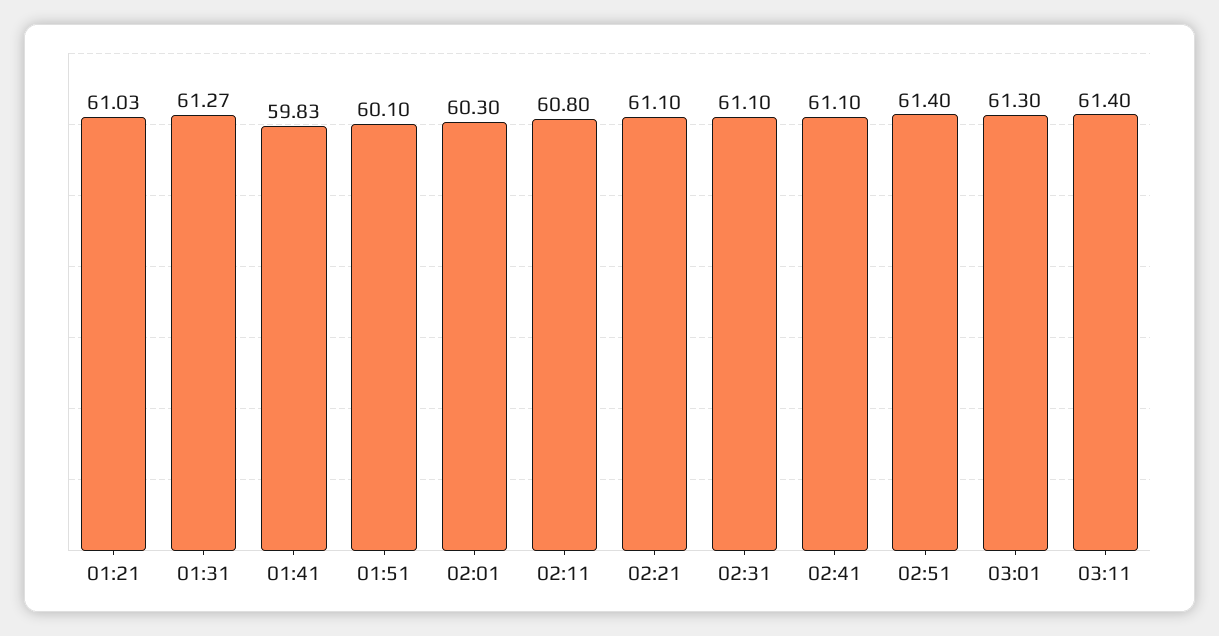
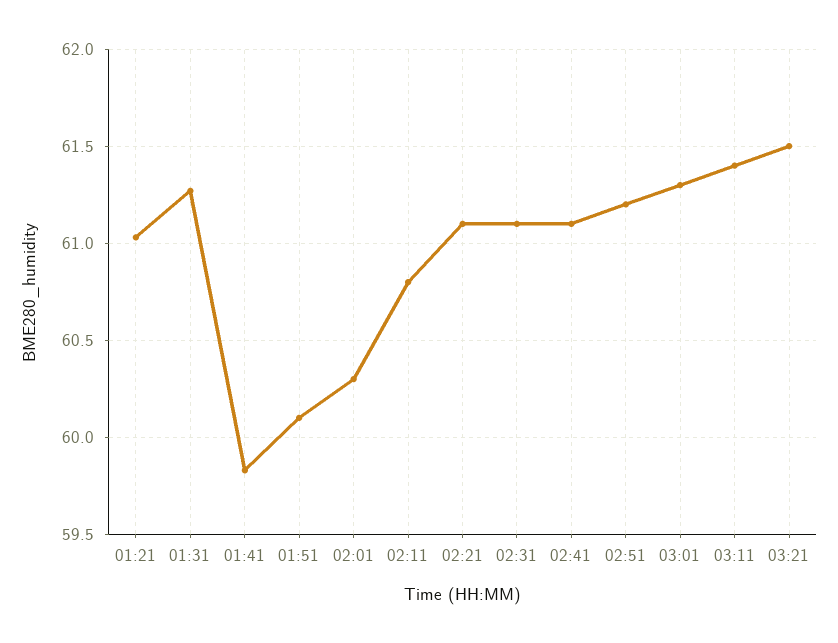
02:51: 61.4 -> 61.2
03:21: none -> 61.5

